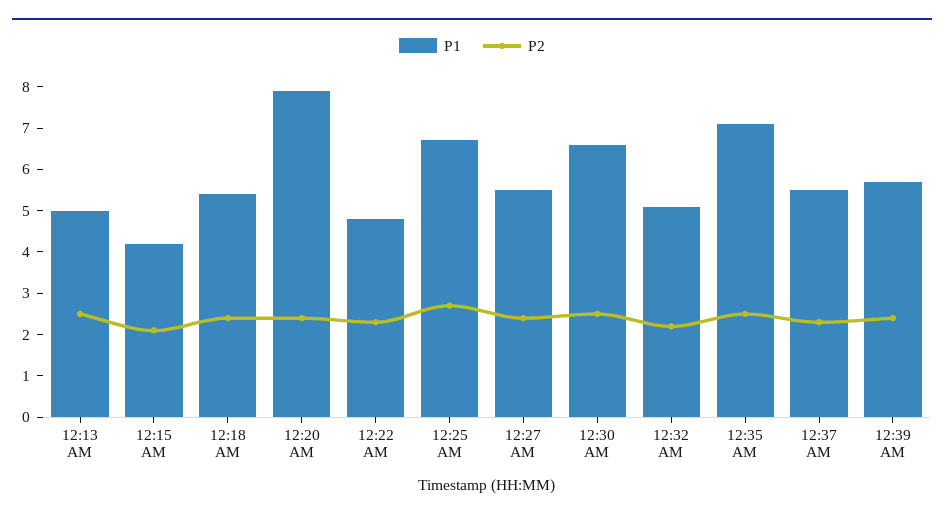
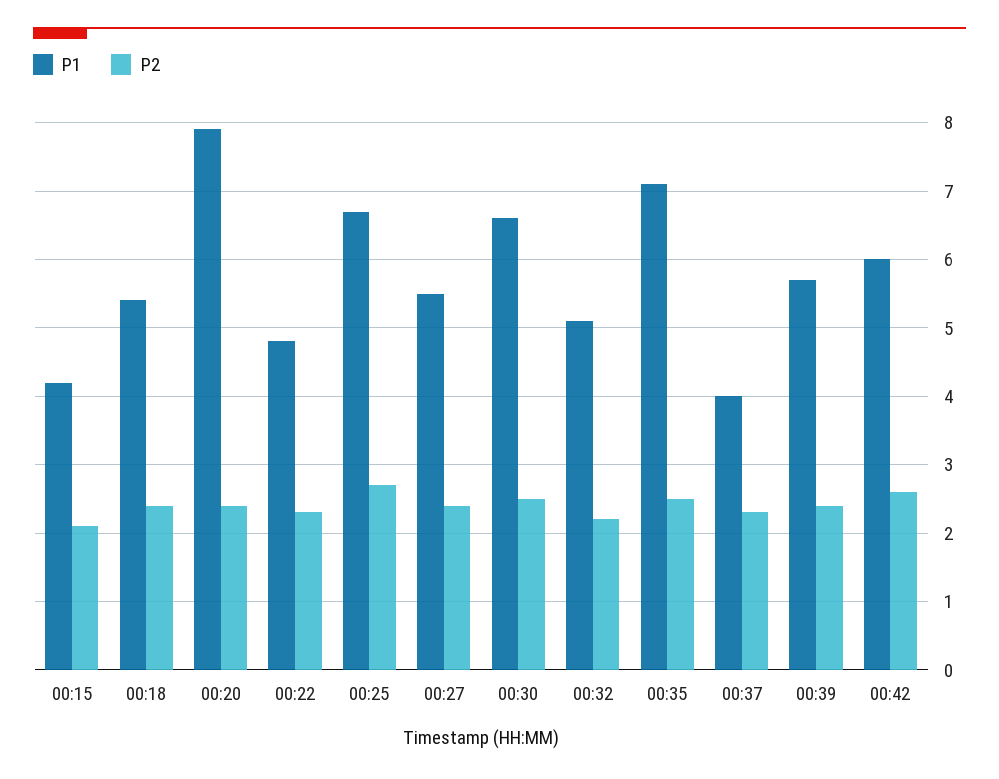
P1, 12:13 AM: 5 -> none
P2, 12:13 AM: 2.5 -> none
P1, 12:37 AM: 5.5 -> 4
P1, 00:42: none -> 6
P2, 00:42: none -> 2.6

